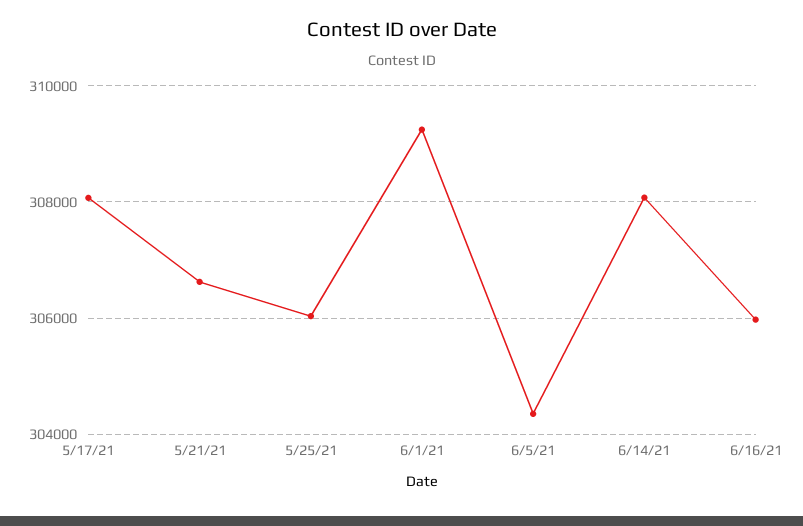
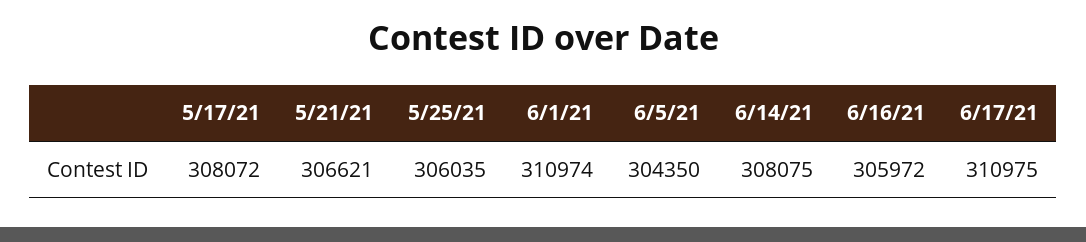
6/1/21: 309200 -> 310974
6/17/21: none -> 310975

